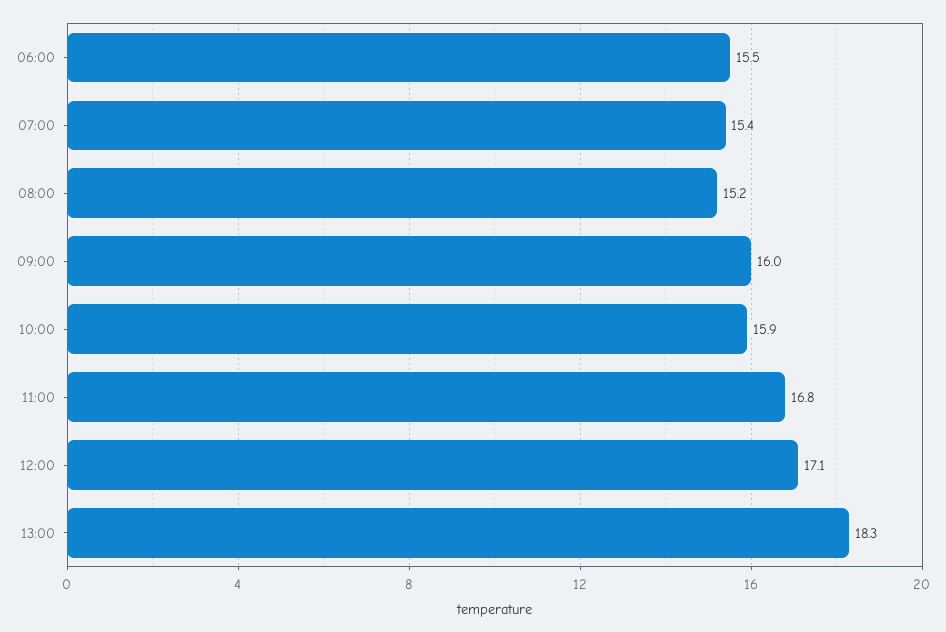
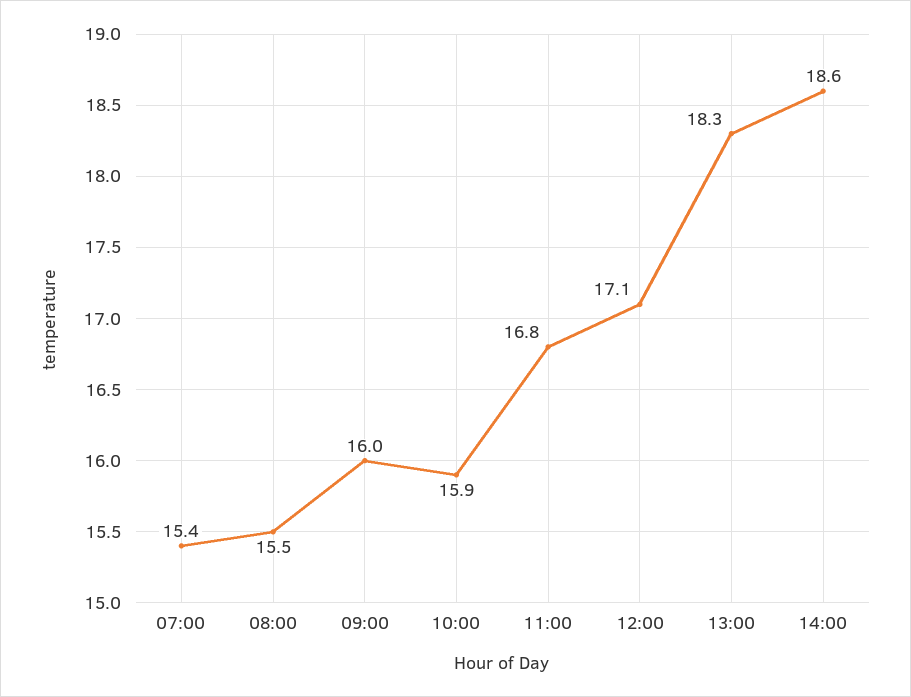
06:00: 15.5 -> none
08:00: 15.2 -> 15.5
14:00: none -> 18.6

